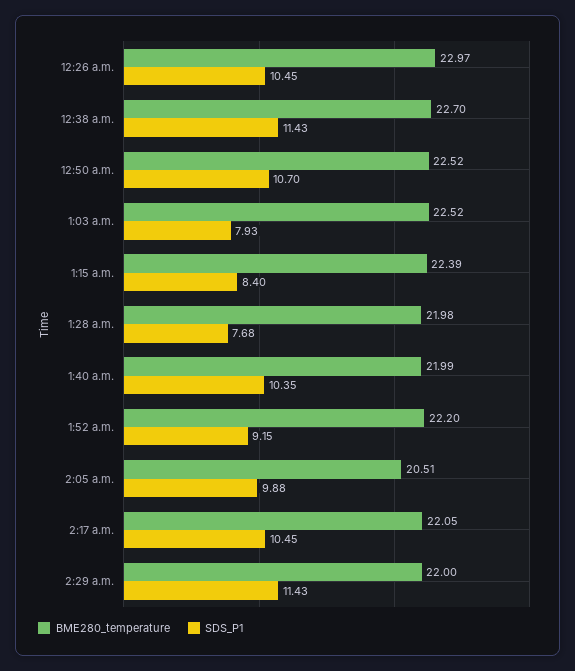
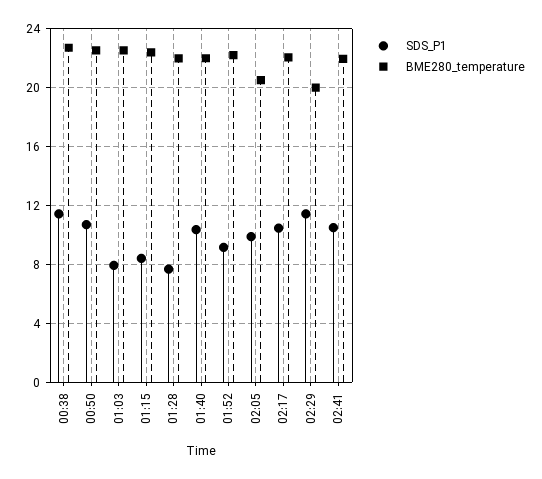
BME280_temperature, 12:26 a.m.: 22.97 -> none
SDS_P1, 12:26 a.m.: 10.45 -> none
BME280_temperature, 2:29 a.m.: 22 -> 20
SDS_P1, 02:41: none -> 10.5
BME280_temperature, 02:41: none -> 22

